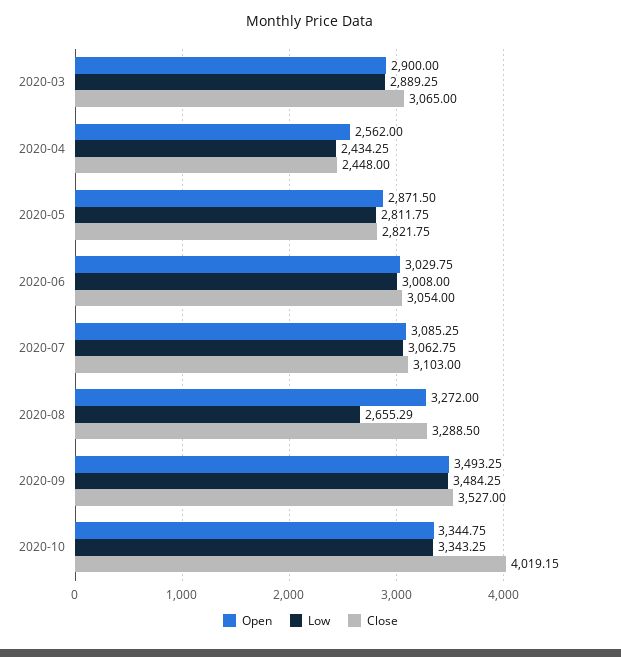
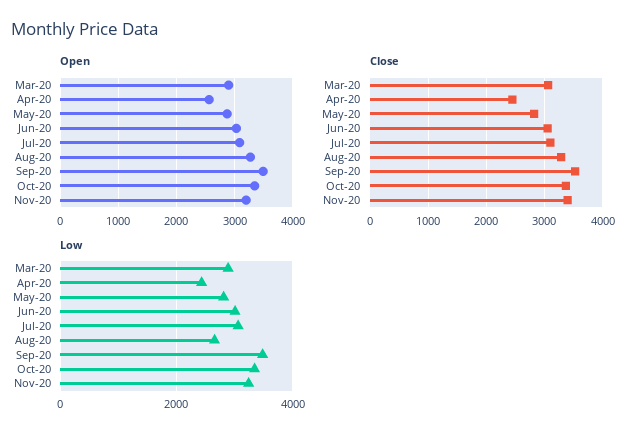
Close, 2020-10: 4019.15 -> 3400
Open, Nov-20: none -> 3200
Close, Nov-20: none -> 3400
Low, Nov-20: none -> 3200

